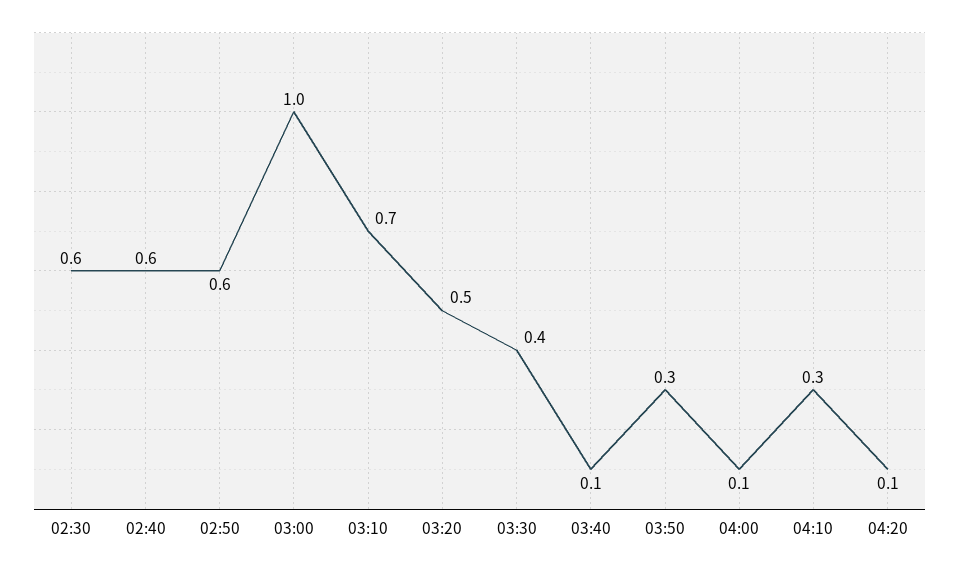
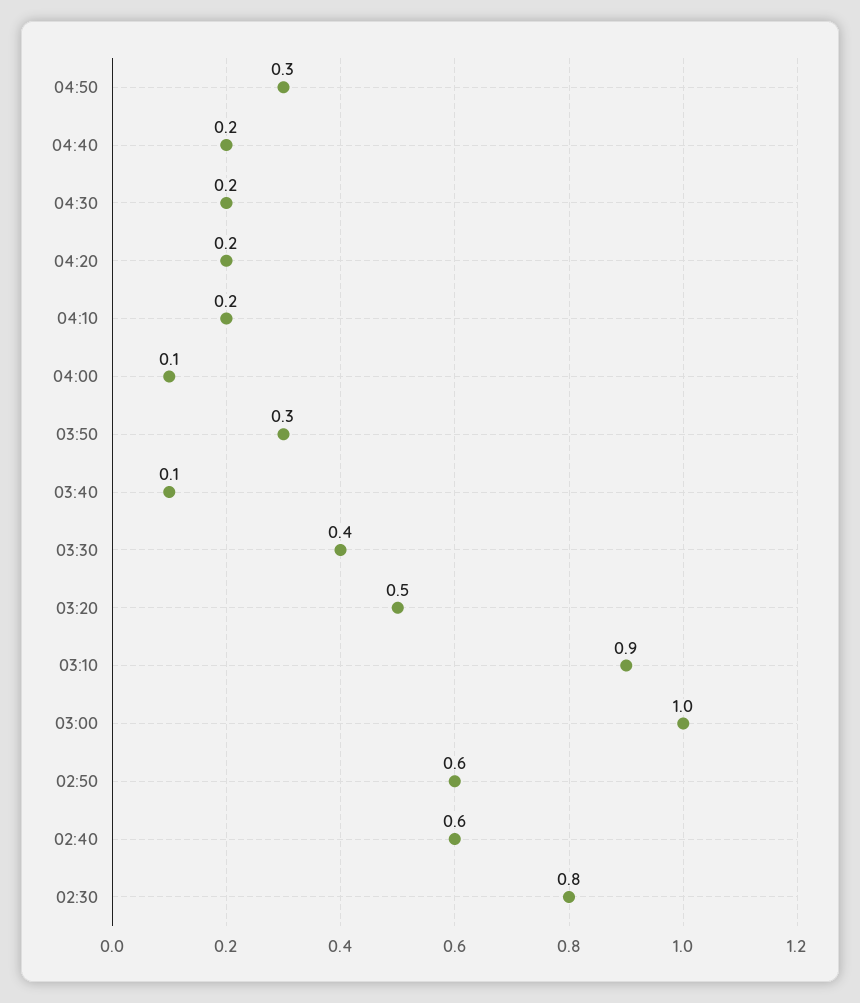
02:30: 0.6 -> 0.8
03:10: 0.7 -> 0.9
04:10: 0.3 -> 0.2
04:20: 0.1 -> 0.2
04:50: none -> 0.3
04:40: none -> 0.2
04:30: none -> 0.2

